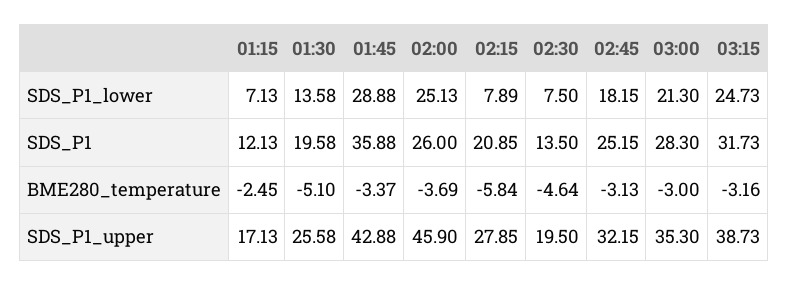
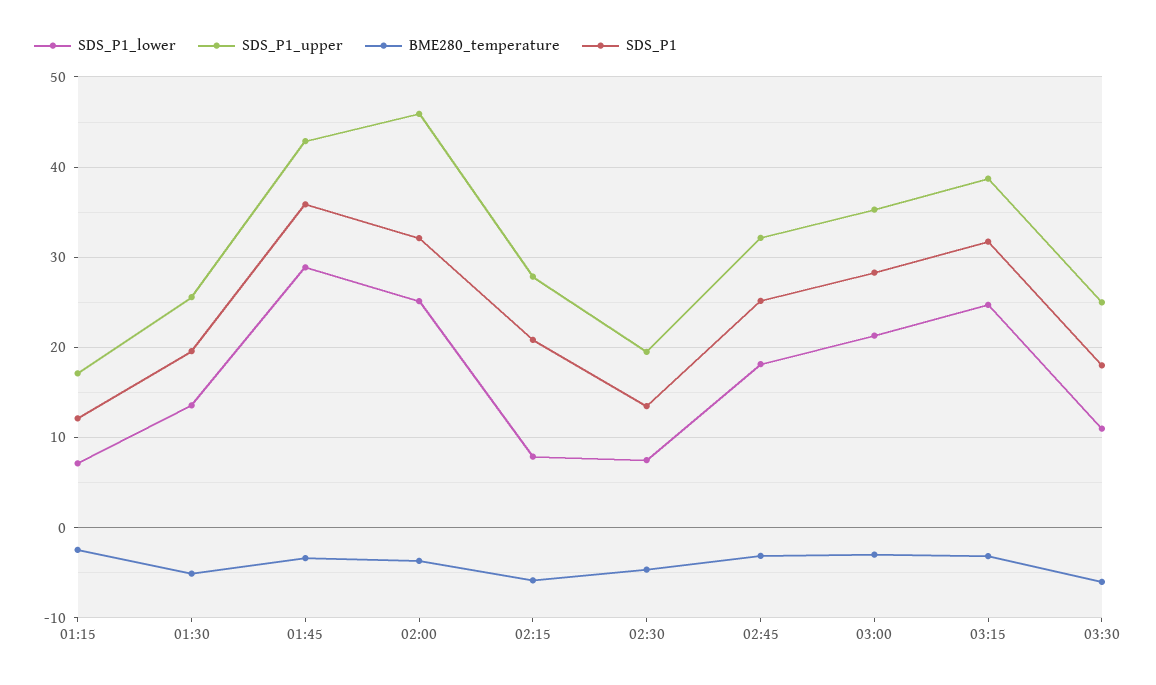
SDS_P1, 02:00: 26 -> 32
SDS_P1_lower, 03:30: none -> 11
SDS_P1_upper, 03:30: none -> 25
BME280_temperature, 03:30: none -> -6
SDS_P1, 03:30: none -> 18

